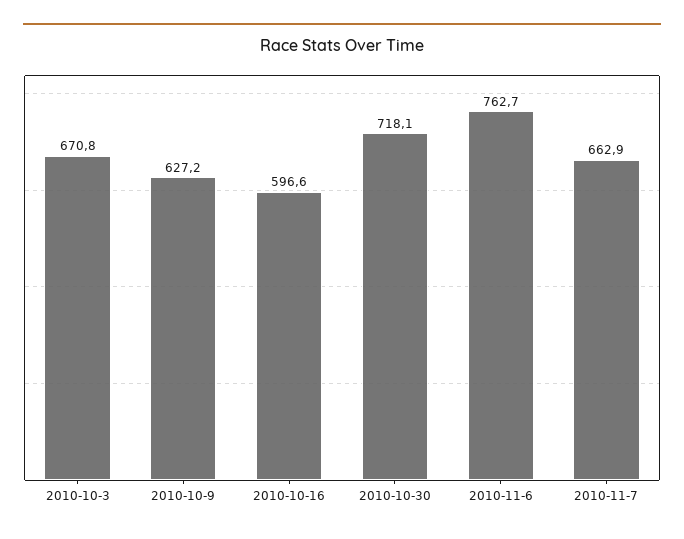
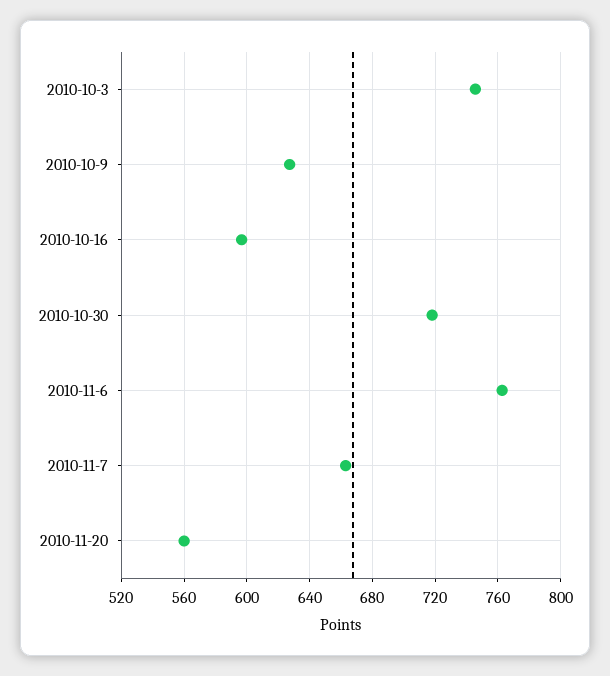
2010-10-3: 670.8 -> 745
2010-11-20: none -> 560

